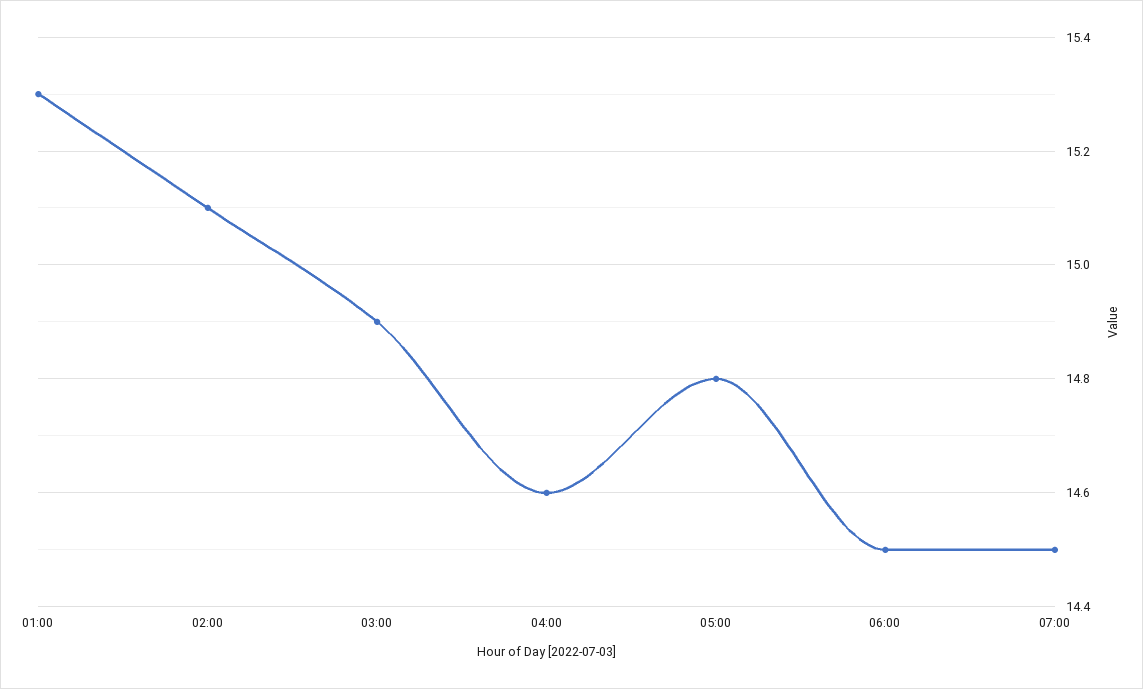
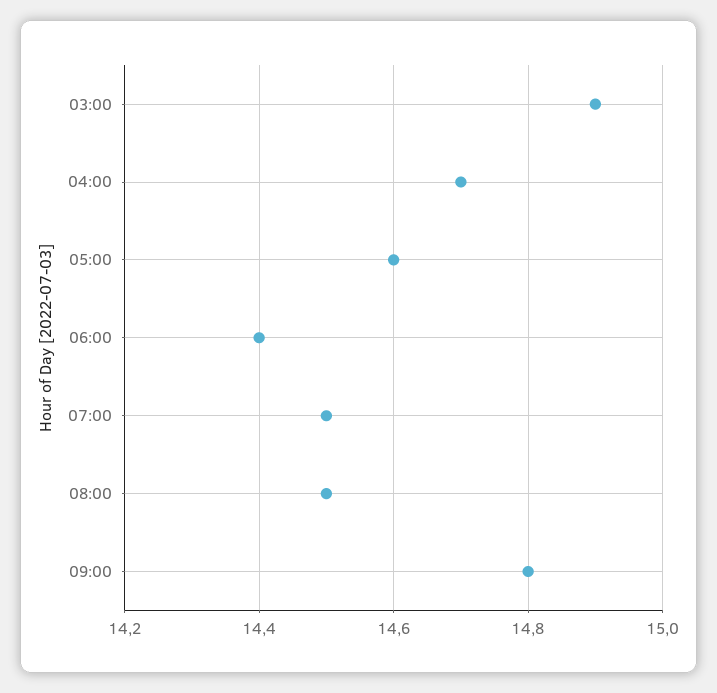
01:00: 15.3 -> none
02:00: 15.1 -> none
04:00: 14.6 -> 14.7
05:00: 14.8 -> 14.6
06:00: 14.5 -> 14.4
08:00: none -> 14.5
09:00: none -> 14.8

